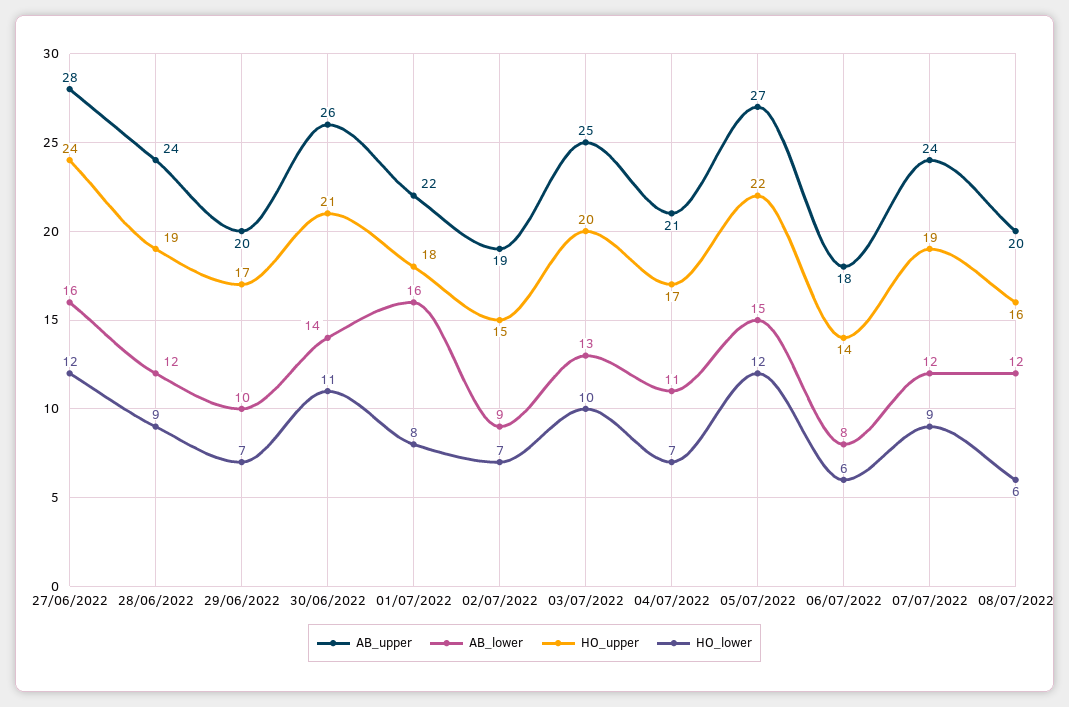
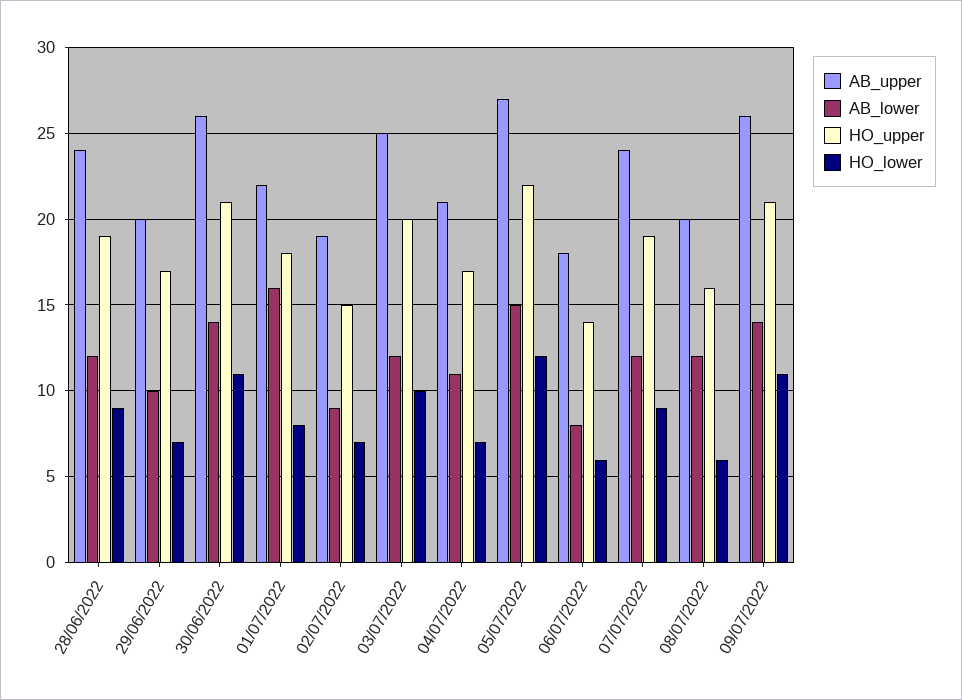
AB_upper, 27/06/2022: 28 -> none
AB_lower, 27/06/2022: 16 -> none
HO_upper, 27/06/2022: 24 -> none
HO_lower, 27/06/2022: 12 -> none
AB_lower, 03/07/2022: 13 -> 12
AB_upper, 09/07/2022: none -> 26
AB_lower, 09/07/2022: none -> 14
HO_upper, 09/07/2022: none -> 21
HO_lower, 09/07/2022: none -> 11

